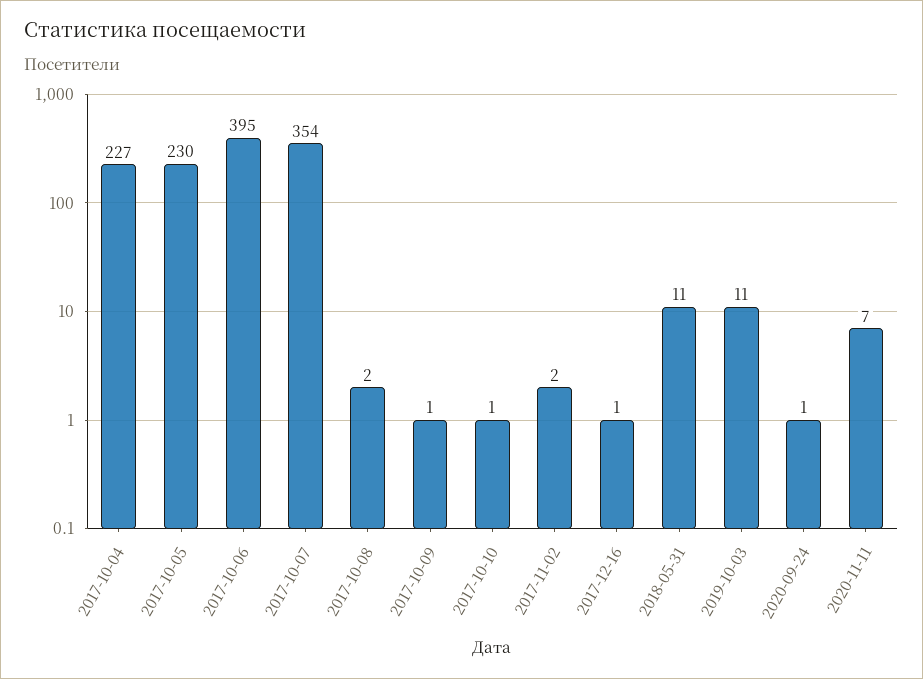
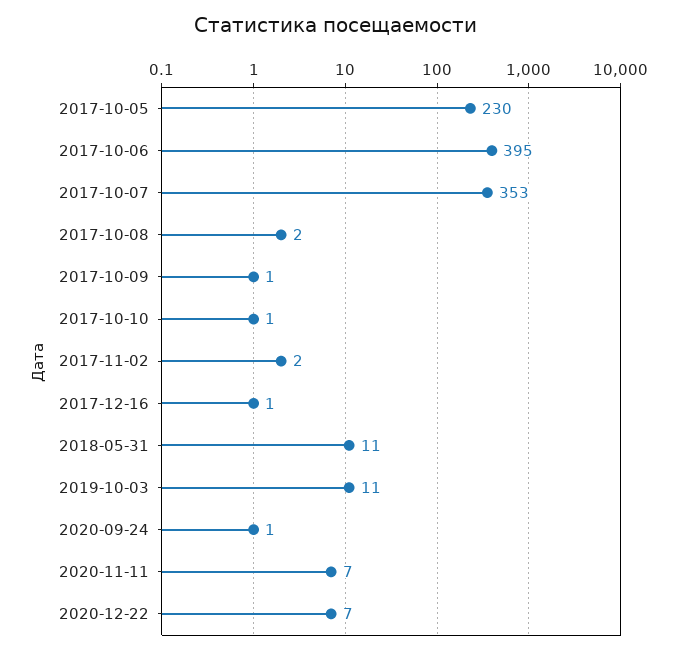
2017-10-04: 227 -> none
2017-10-07: 354 -> 353
2020-12-22: none -> 7

